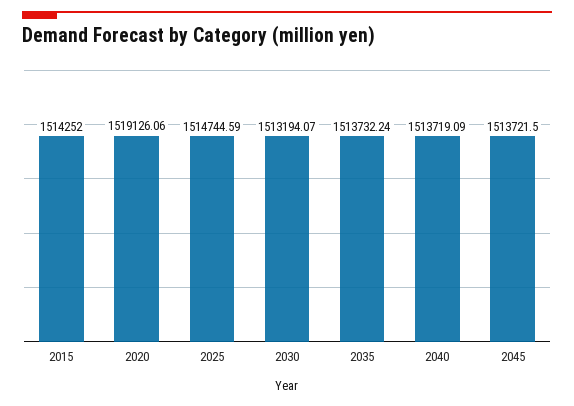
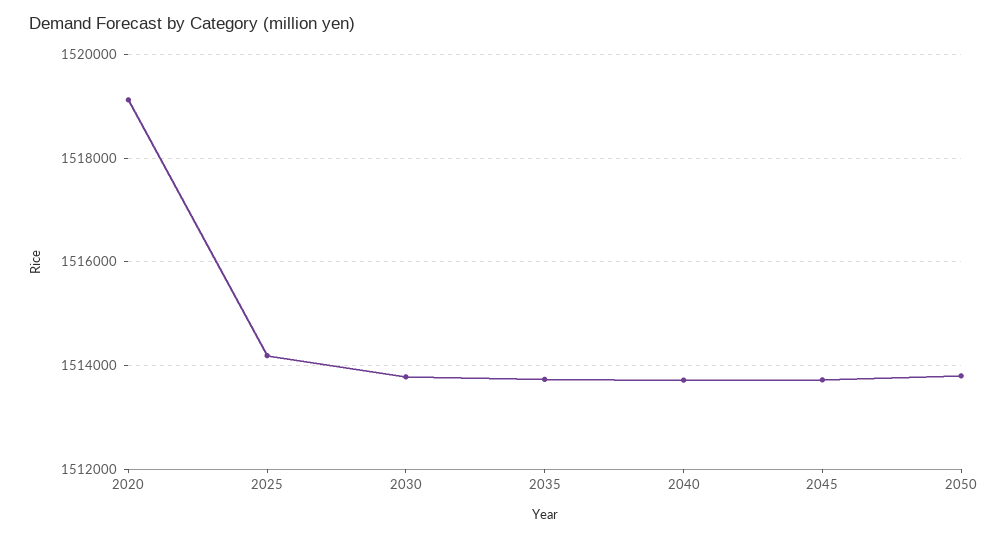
2015: 1514252 -> none
2025: 1514744.59 -> 1514200
2030: 1513194.07 -> 1513800
2050: none -> 1513800

